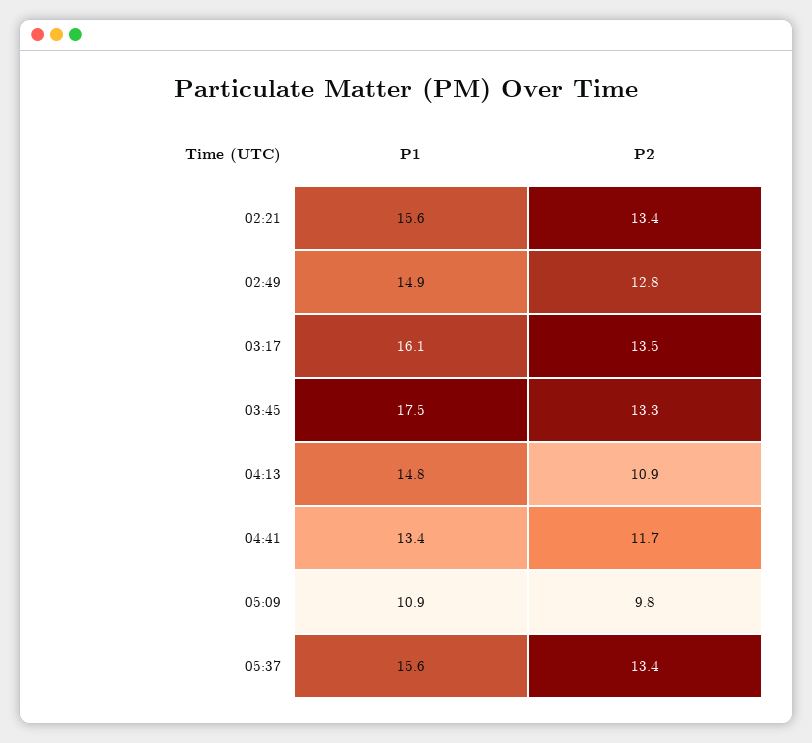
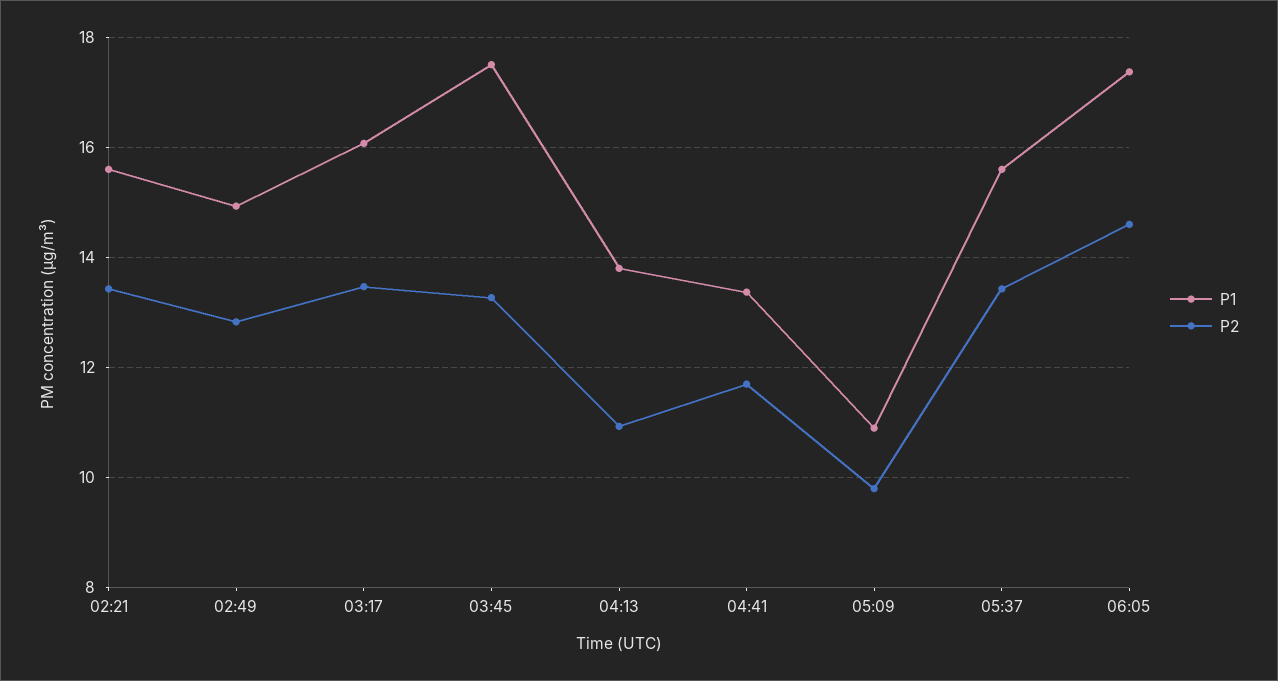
P1, 04:13: 14.8 -> 13.8
P1, 06:05: none -> 17.4
P2, 06:05: none -> 14.6

